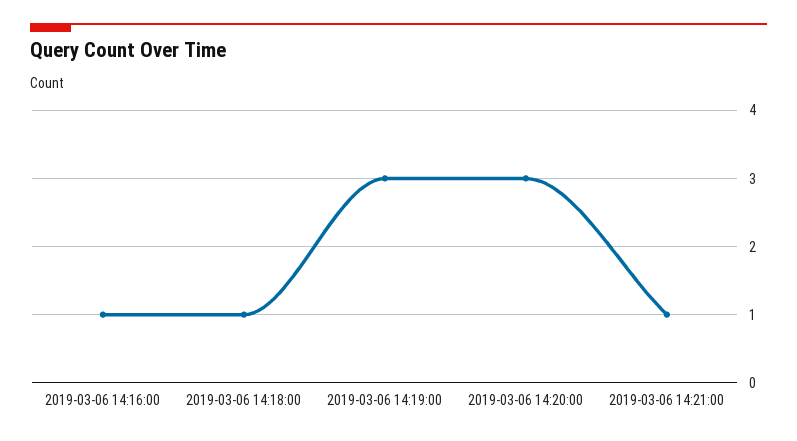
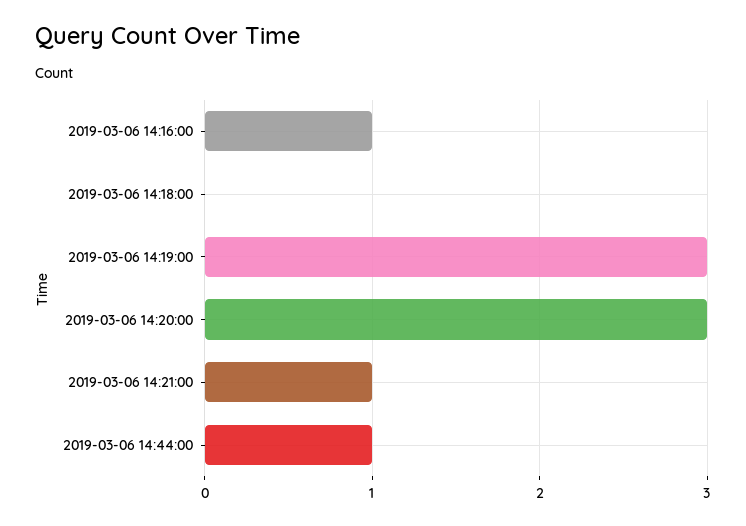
2019-03-06 14:18:00: 1 -> 0
2019-03-06 14:44:00: none -> 1

